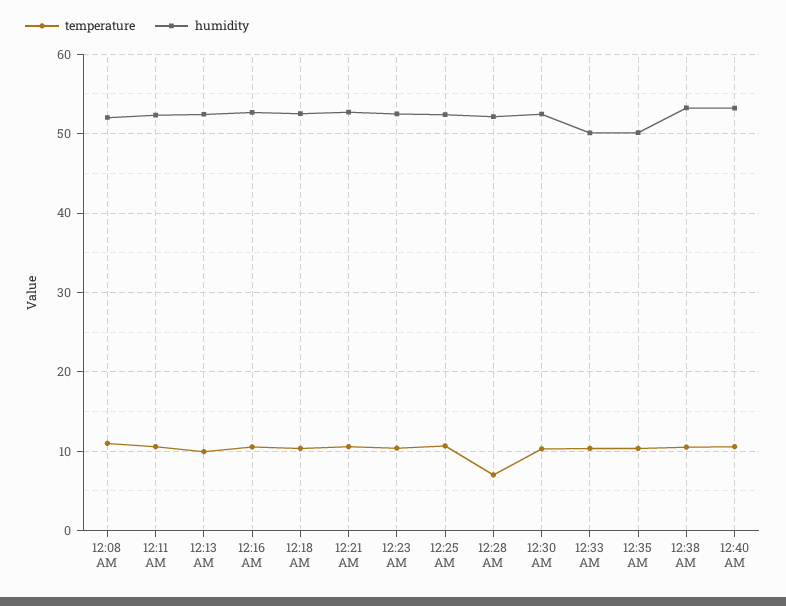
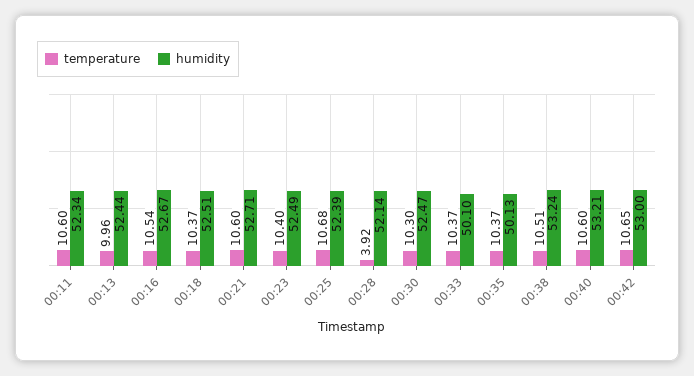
temperature, 12:08 AM: 11 -> none
humidity, 12:08 AM: 52 -> none
temperature, 12:28 AM: 7 -> 3.92
temperature, 00:42: none -> 10.65
humidity, 00:42: none -> 53

